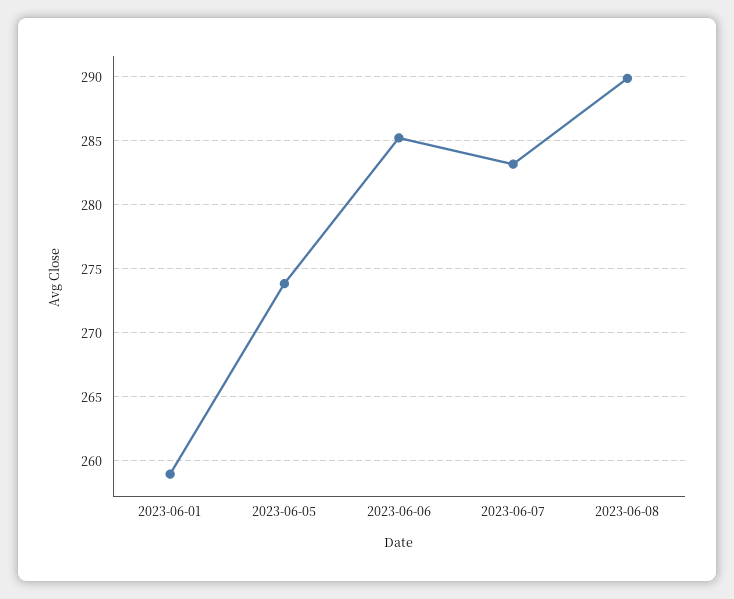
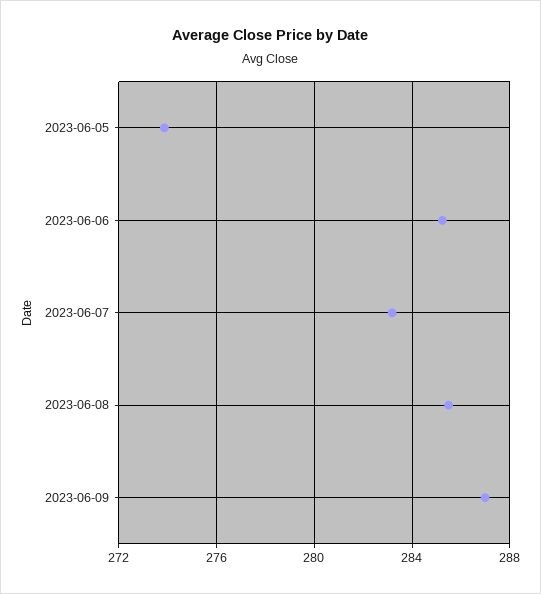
2023-06-01: 259 -> none
2023-06-08: 290 -> 285.5
2023-06-09: none -> 287

